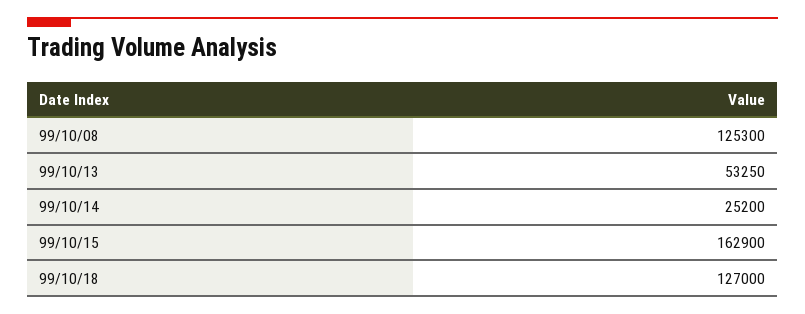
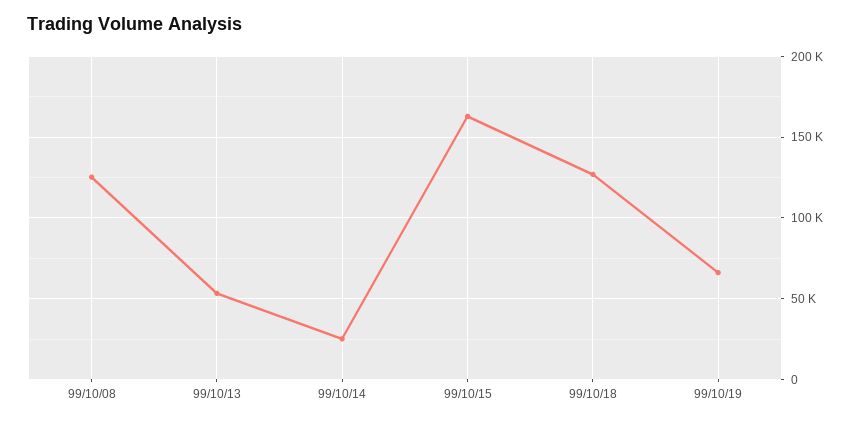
99/10/19: none -> 65000

